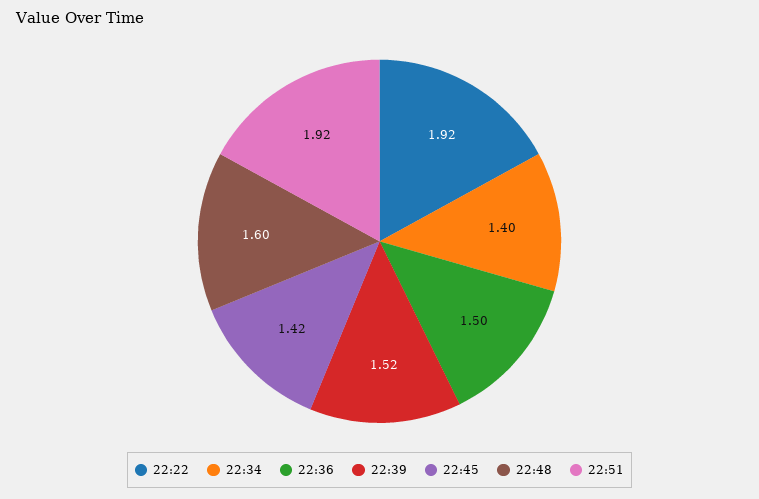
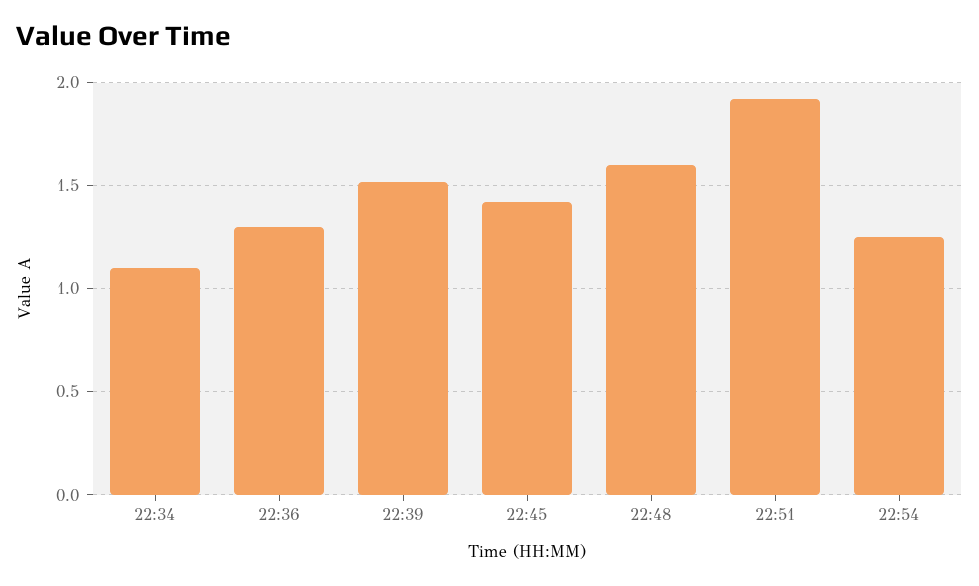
22:22: 1.92 -> none
22:34: 1.4 -> 1.1
22:36: 1.5 -> 1.3
22:54: none -> 1.25

